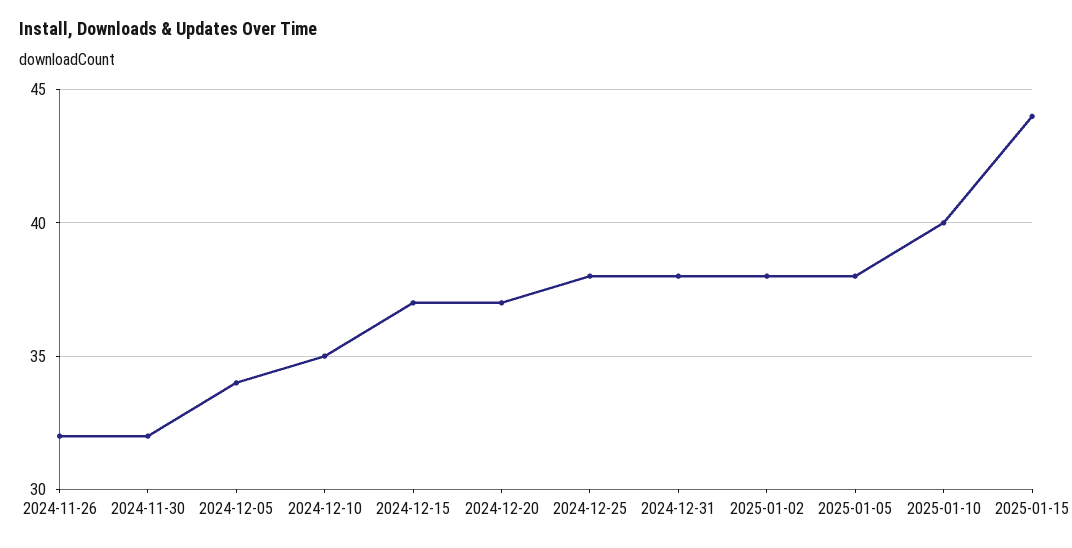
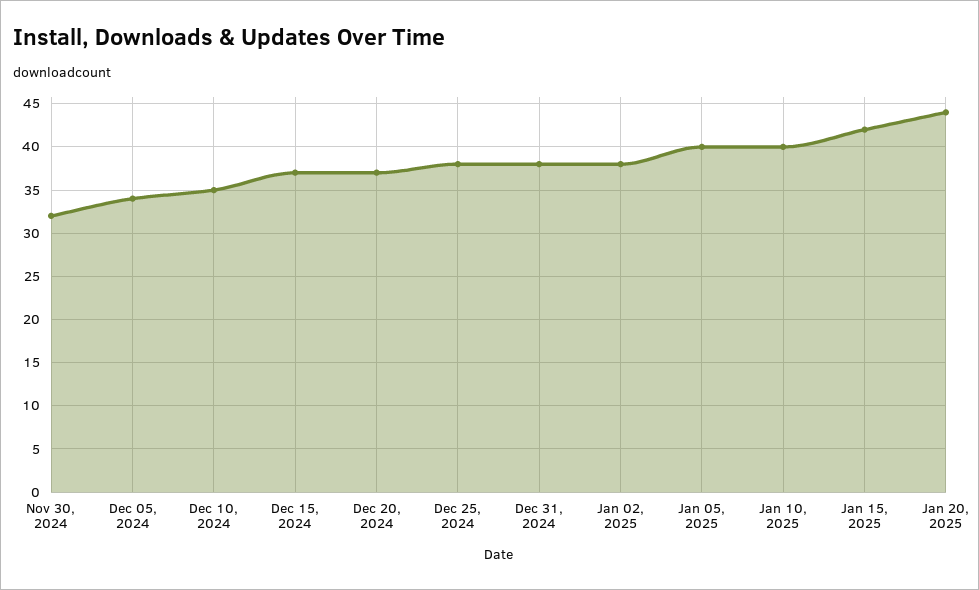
2024-11-26: 32 -> none
2025-01-05: 38 -> 40
2025-01-15: 44 -> 42
Jan 20, 2025: none -> 44

